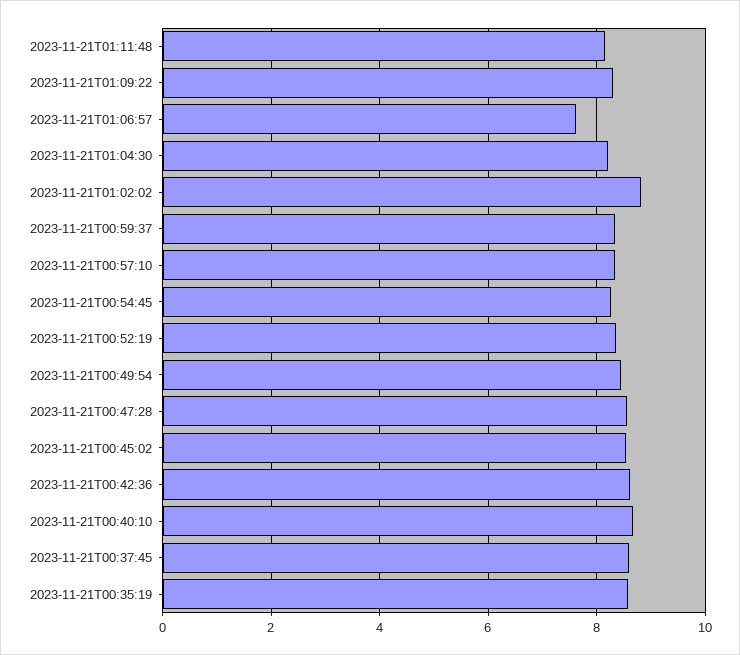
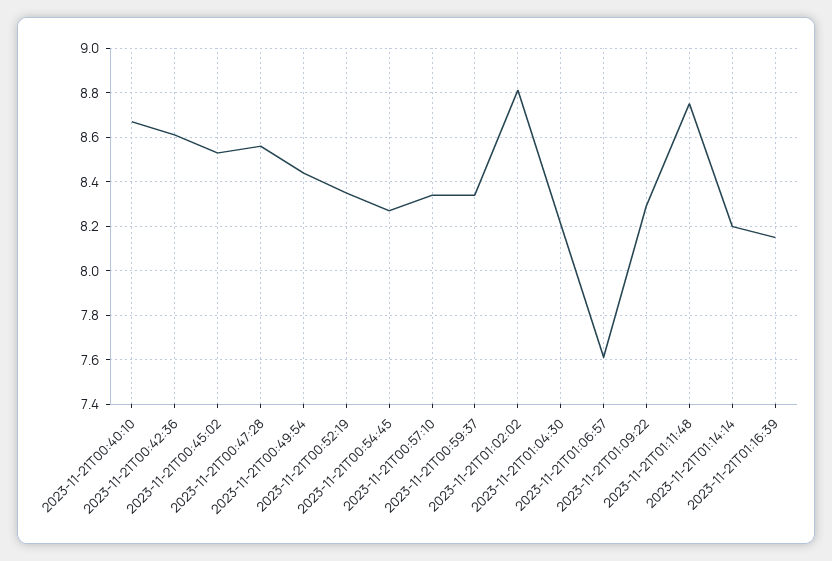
2023-11-21T01:11:48: 8.2 -> 8.75
2023-11-21T00:37:45: 8.6 -> none
2023-11-21T00:35:19: 8.6 -> none
2023-11-21T01:14:14: none -> 8.2
2023-11-21T01:16:39: none -> 8.15

